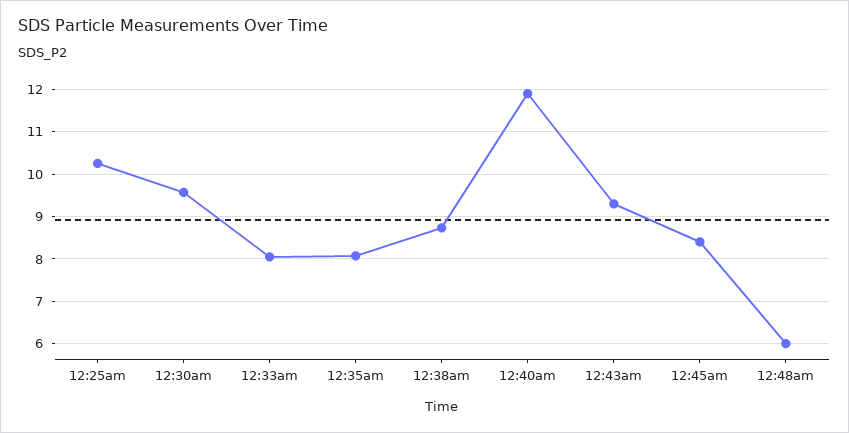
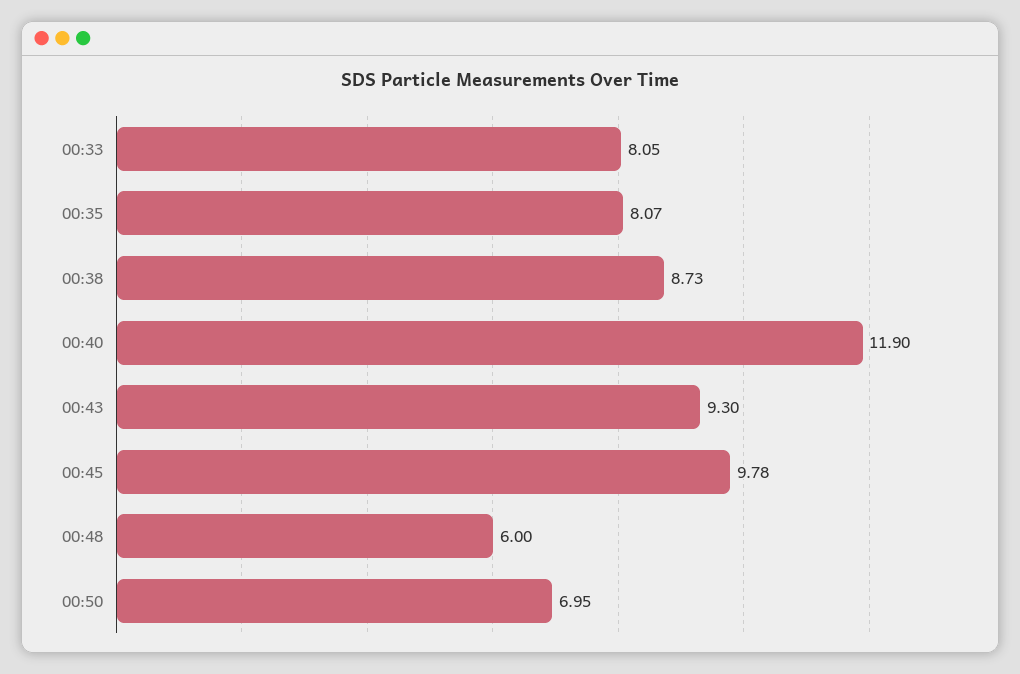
12:25am: 10.2 -> none
12:30am: 9.6 -> none
12:45am: 8.4 -> 9.78
00:50: none -> 6.95

